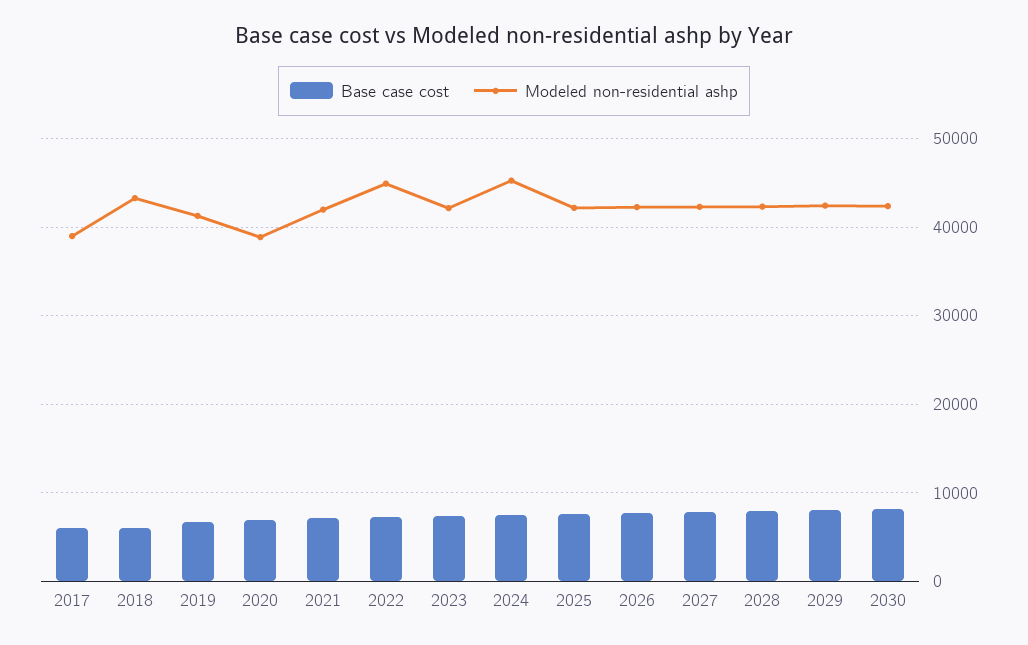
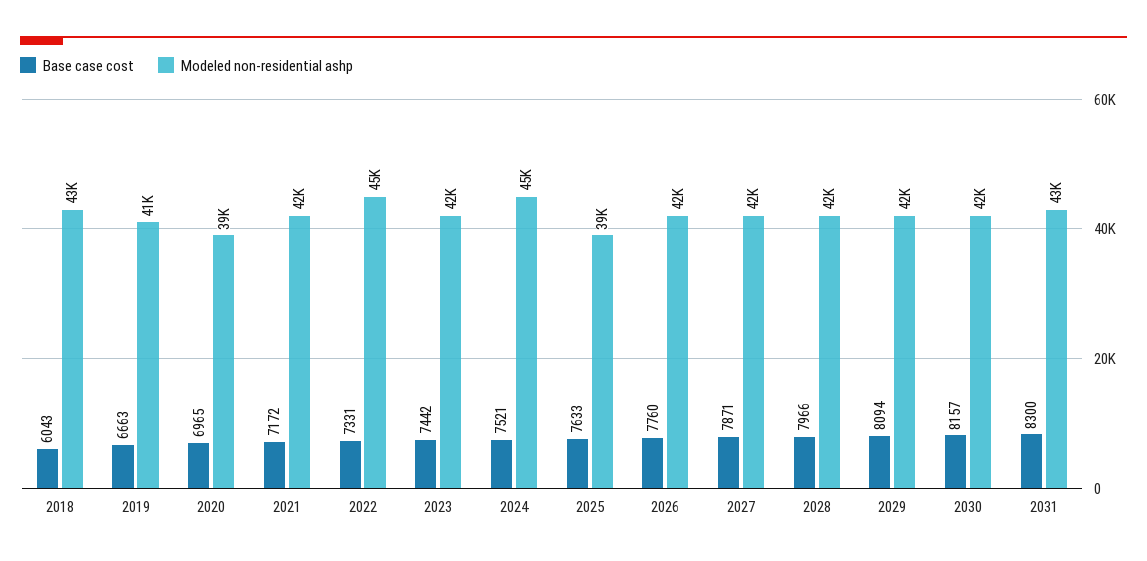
Base case cost, 2017: 6000 -> none
Modeled non-residential ashp, 2017: 39000 -> none
Modeled non-residential ashp, 2025: 42000 -> 39000
Base case cost, 2031: none -> 8300
Modeled non-residential ashp, 2031: none -> 43000

